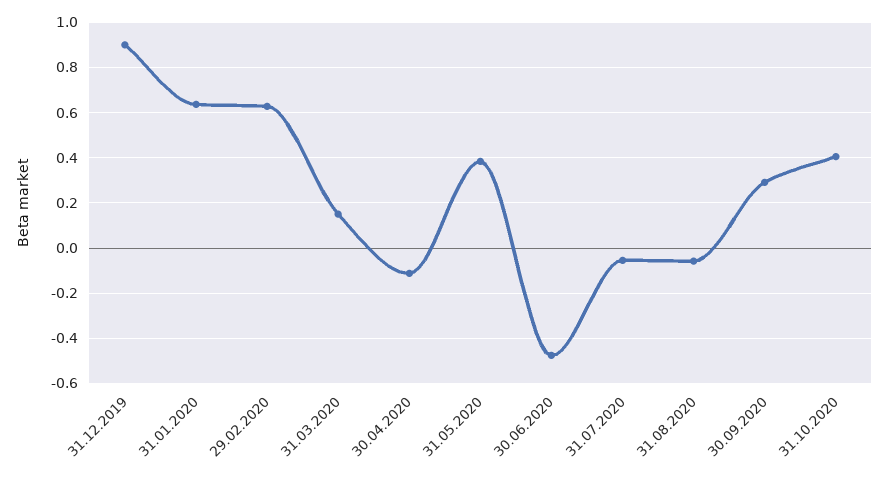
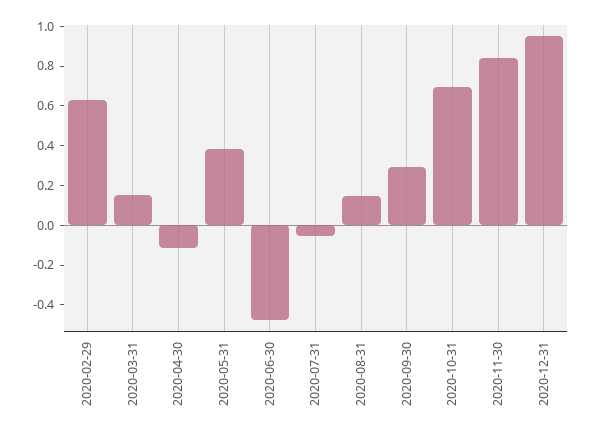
31.12.2019: 0.9 -> none
31.01.2020: 0.65 -> none
31.08.2020: -0.05 -> 0.15
31.10.2020: 0.4 -> 0.7
2020-11-30: none -> 0.85
2020-12-31: none -> 0.95

